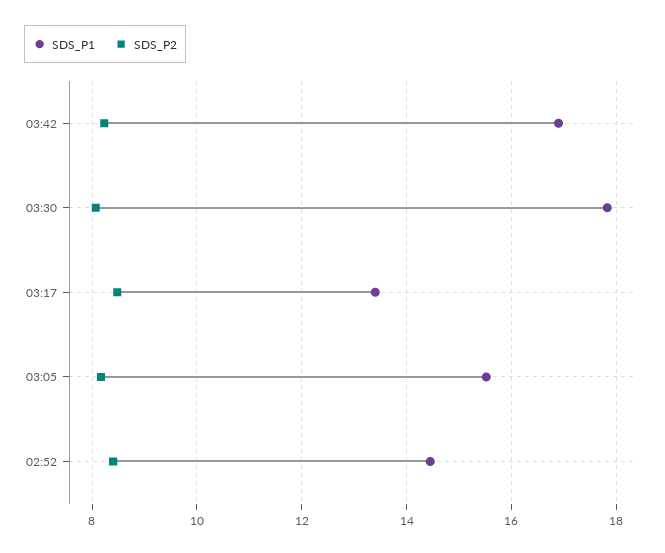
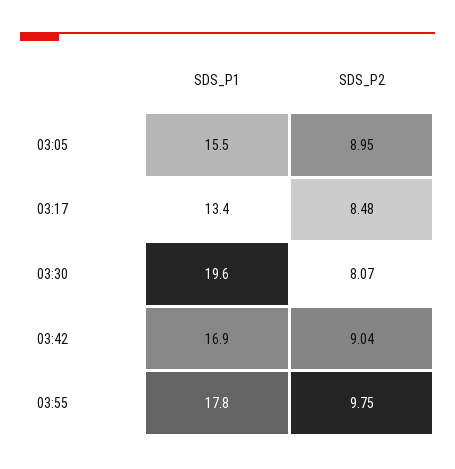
SDS_P2, 03:42: 8.2 -> 9.04
SDS_P1, 03:30: 17.8 -> 19.6
SDS_P2, 03:05: 8.2 -> 8.95
SDS_P1, 02:52: 14.4 -> none
SDS_P2, 02:52: 8.4 -> none
SDS_P1, 03:55: none -> 17.8
SDS_P2, 03:55: none -> 9.75

